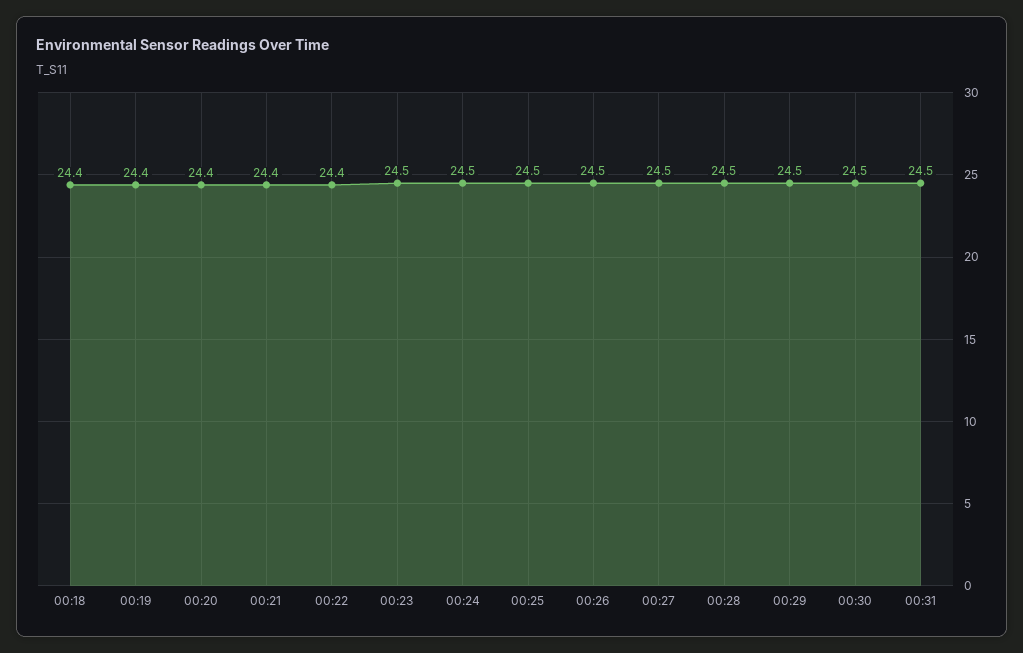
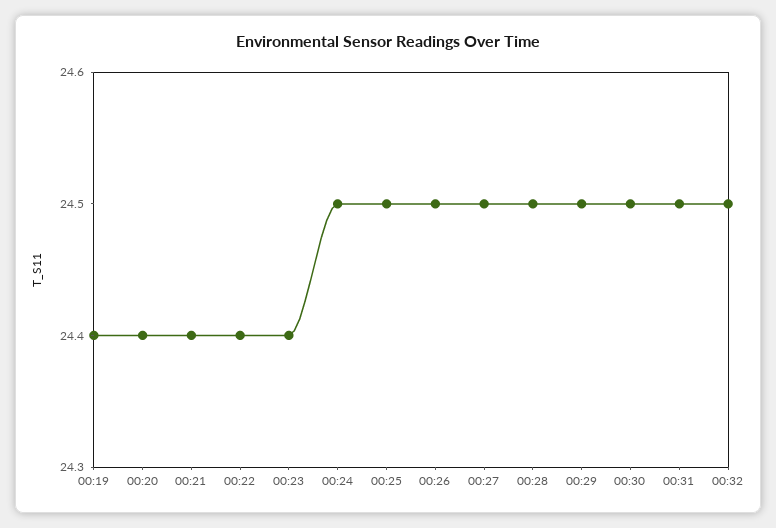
00:18: 24.4 -> none
00:23: 24.5 -> 24.4
00:32: none -> 24.5

